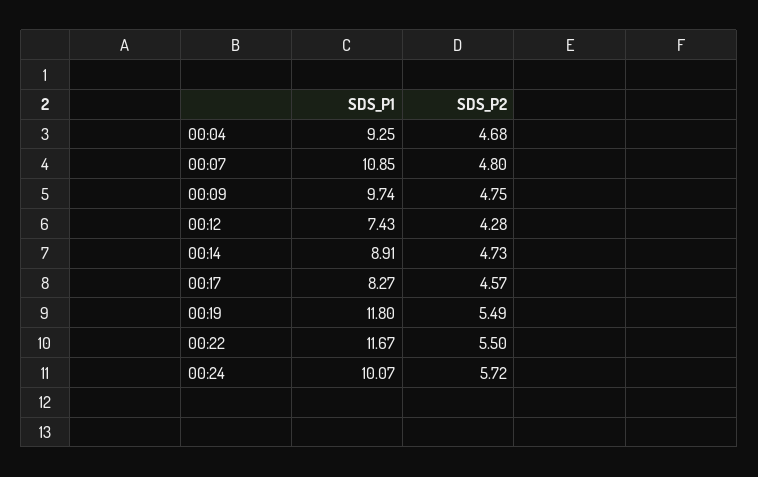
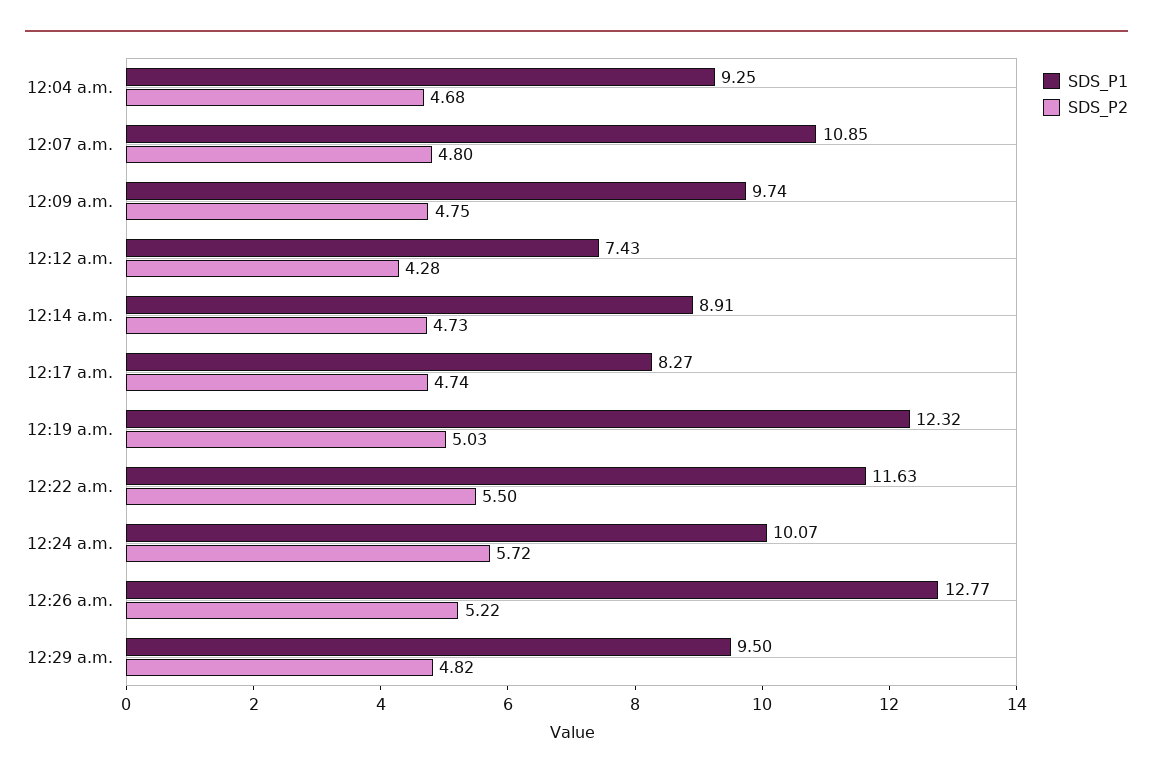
SDS_P2, 00:17: 4.57 -> 4.74
SDS_P1, 00:19: 11.8 -> 12.32
SDS_P2, 00:19: 5.49 -> 5.03
SDS_P1, 00:22: 11.67 -> 11.63
SDS_P1, 12:26 a.m.: none -> 12.77
SDS_P2, 12:26 a.m.: none -> 5.22
SDS_P1, 12:29 a.m.: none -> 9.5
SDS_P2, 12:29 a.m.: none -> 4.82

